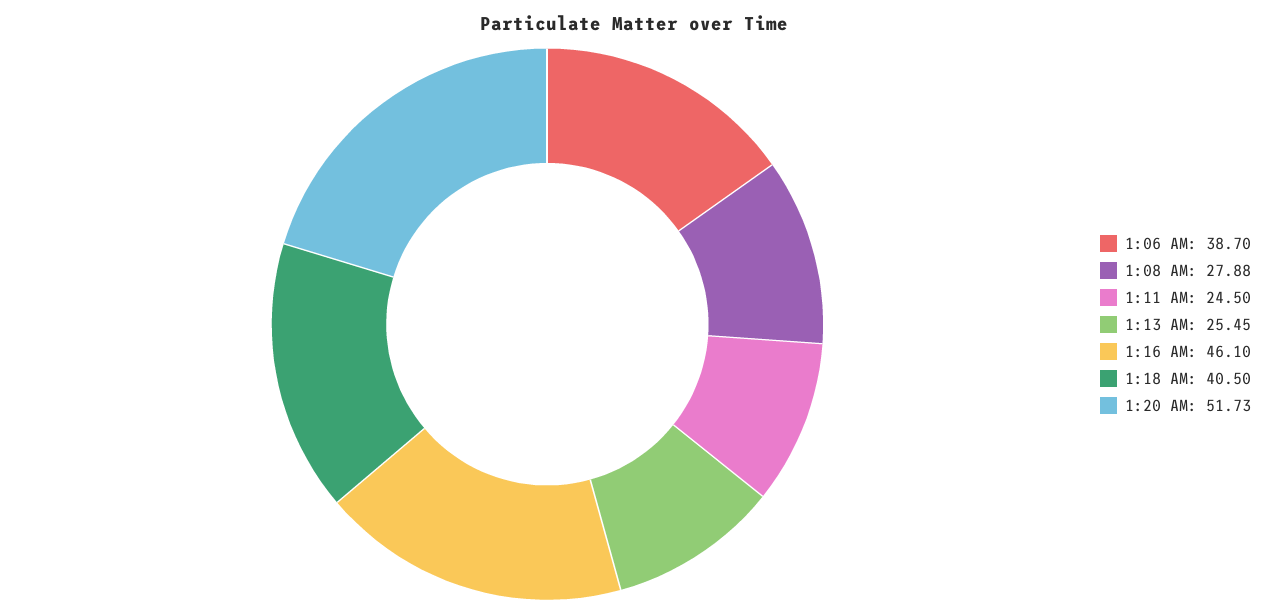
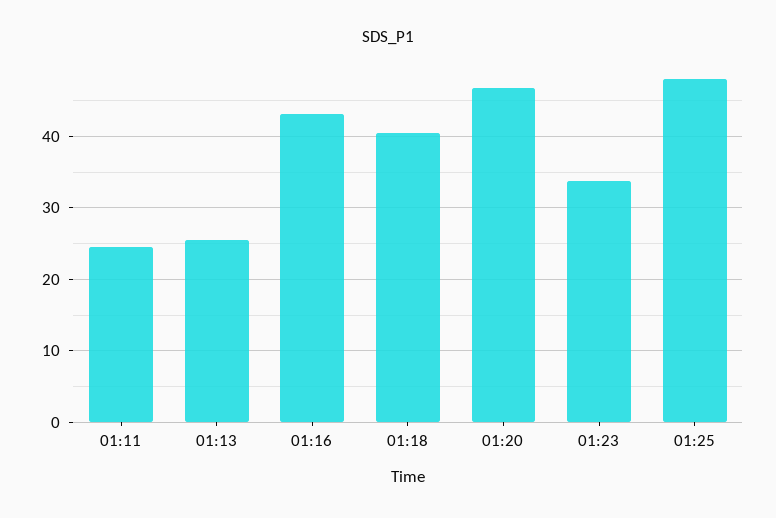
1:06 AM: 38.7 -> none
1:08 AM: 27.88 -> none
1:16 AM: 46.1 -> 43
1:20 AM: 51.73 -> 47
01:23: none -> 34
01:25: none -> 48

